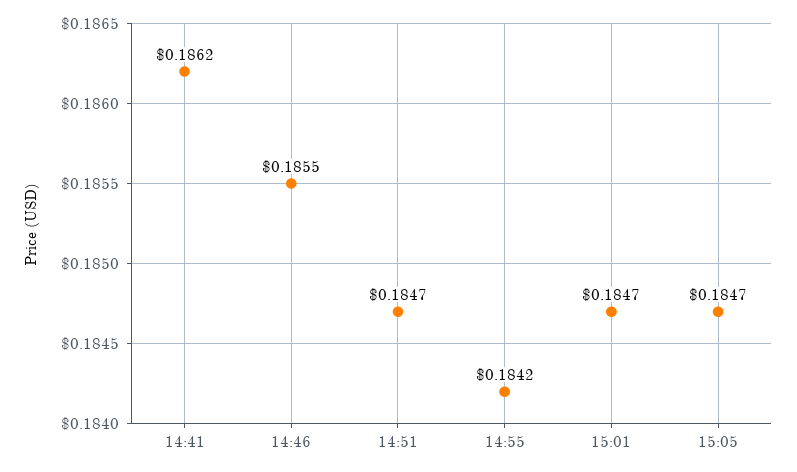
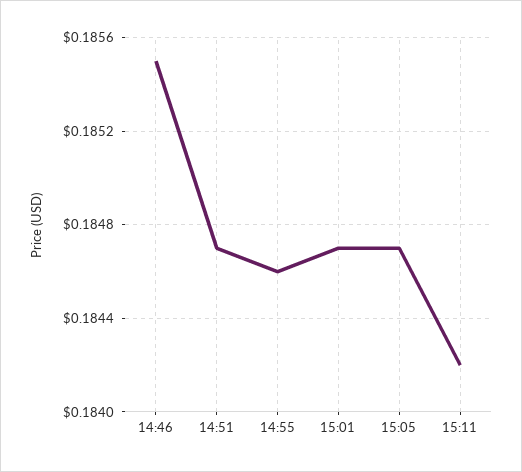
14:41: 0.1862 -> none
14:55: 0.1842 -> 0.1846
15:11: none -> 0.1842

